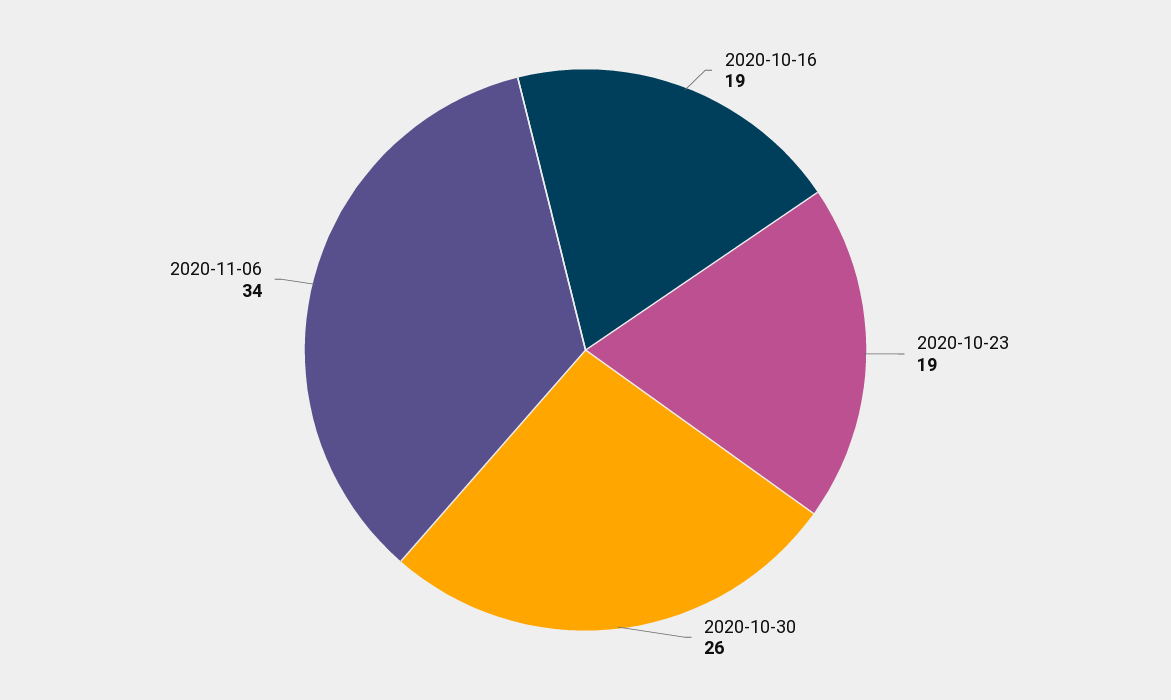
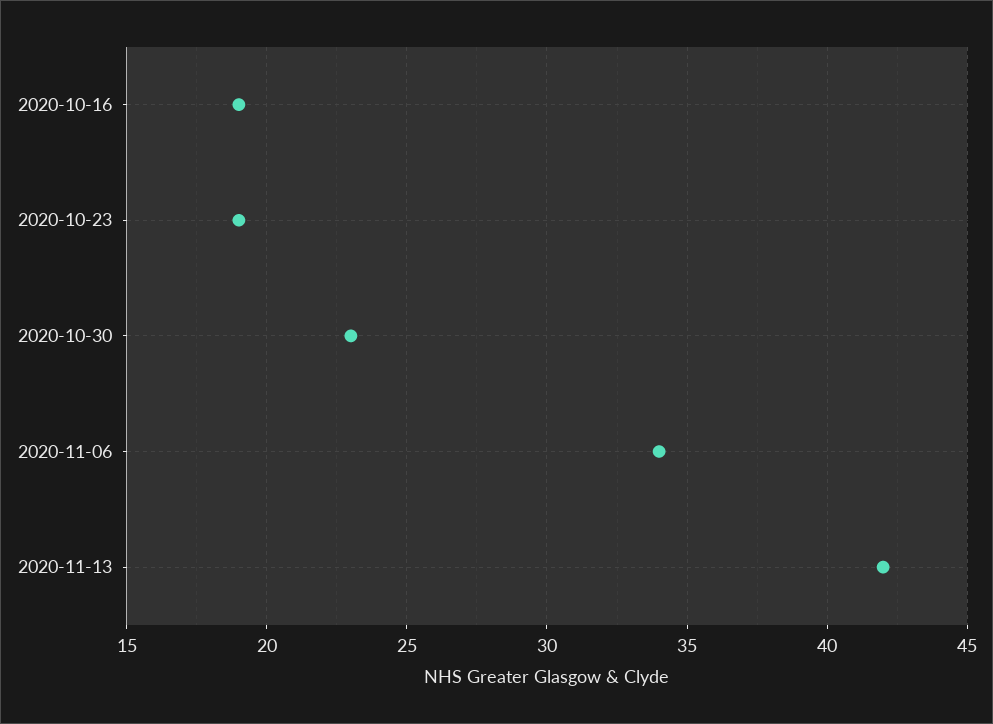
2020-10-30: 26 -> 23
2020-11-13: none -> 42

